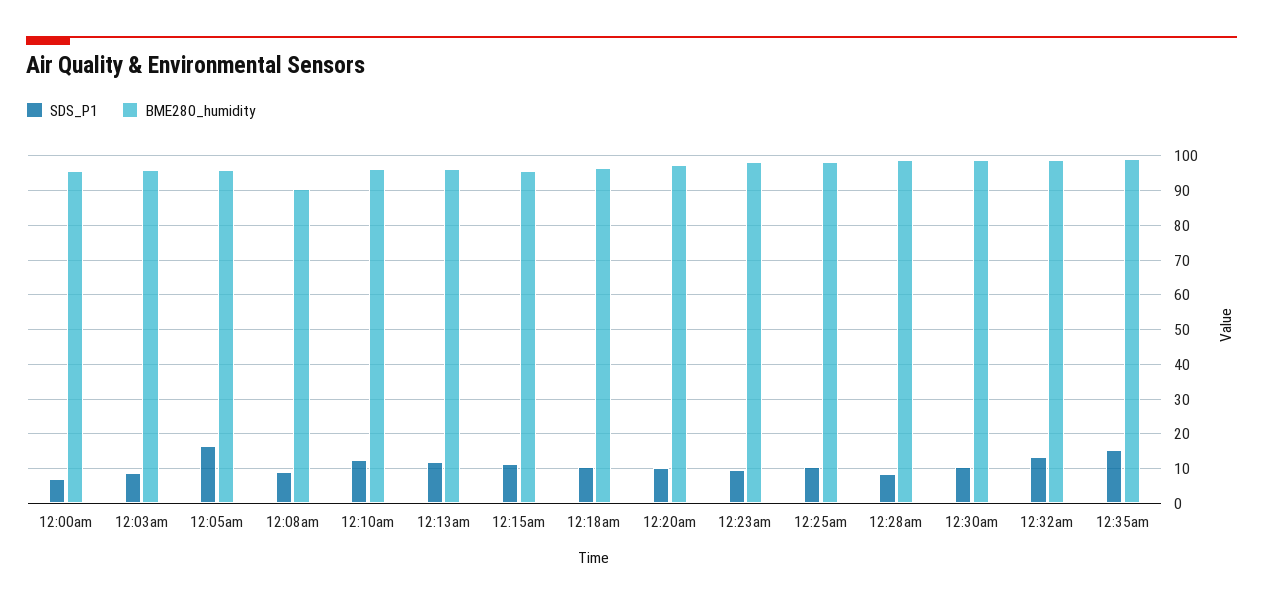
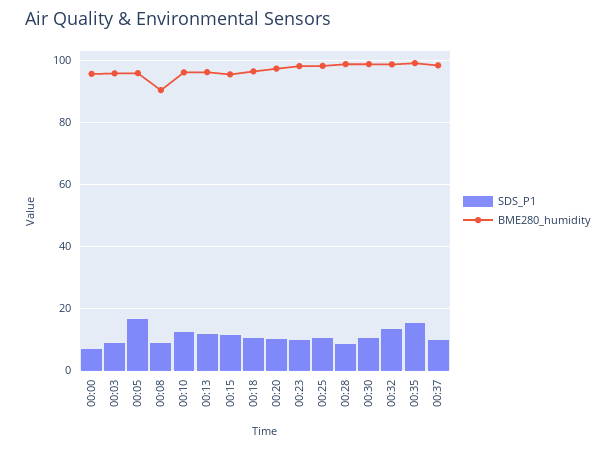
SDS_P1, 00:37: none -> 10
BME280_humidity, 00:37: none -> 98

